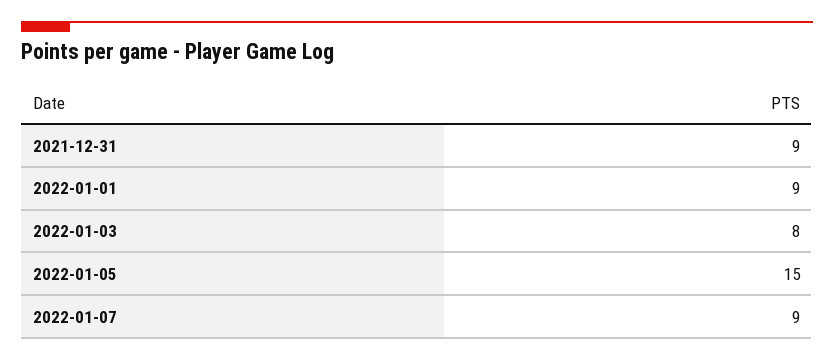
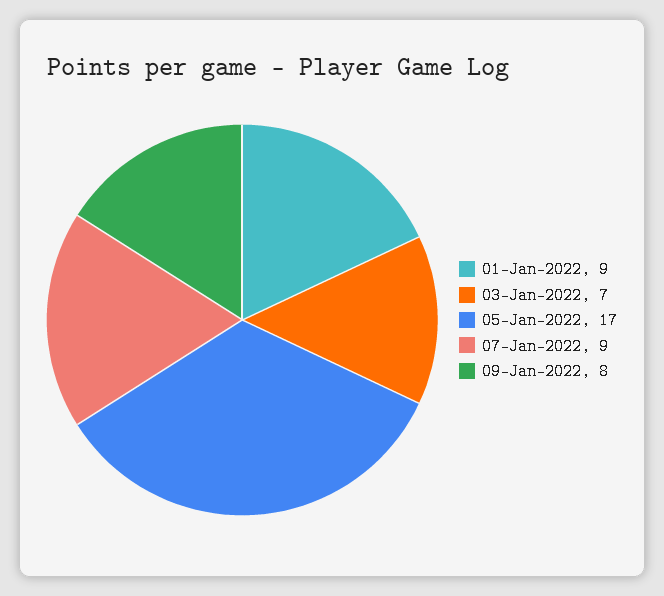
2021-12-31: 9 -> none
2022-01-03: 8 -> 7
2022-01-05: 15 -> 17
09-Jan-2022: none -> 8

